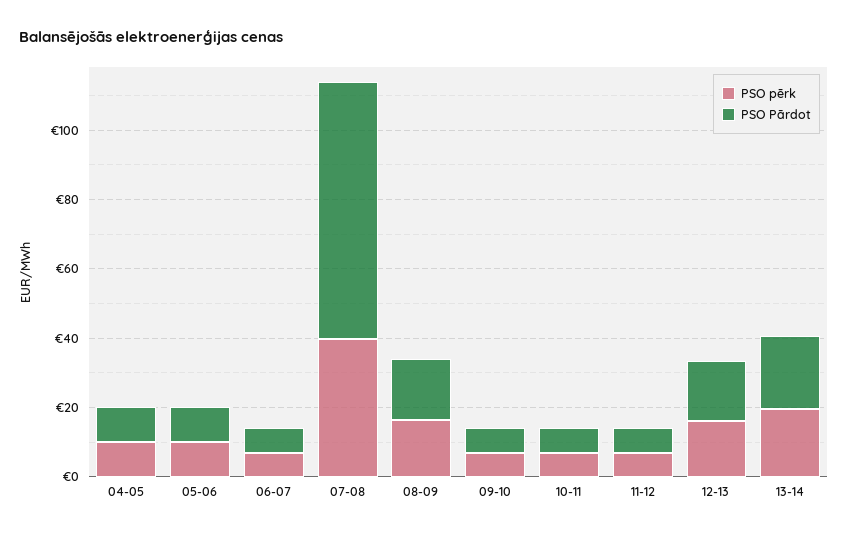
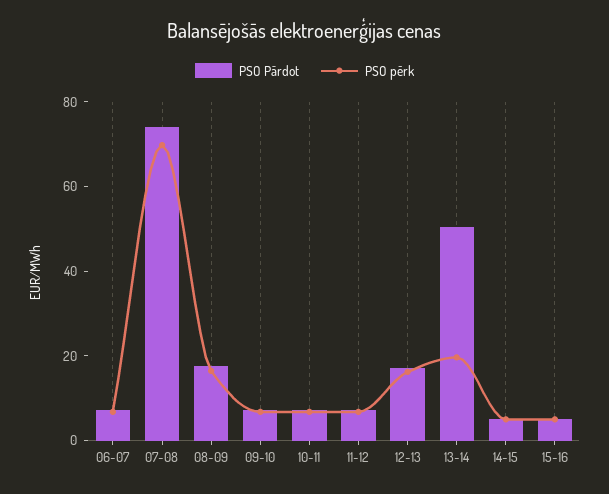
PSO pērk, 04-05: 10 -> none
PSO Pārdot, 04-05: 10 -> none
PSO pērk, 05-06: 10 -> none
PSO Pārdot, 05-06: 10 -> none
PSO pērk, 07-08: 40 -> 70
PSO Pārdot, 13-14: 20 -> 50
PSO Pārdot, 14-15: none -> 5
PSO pērk, 14-15: none -> 5
PSO Pārdot, 15-16: none -> 5
PSO pērk, 15-16: none -> 5

